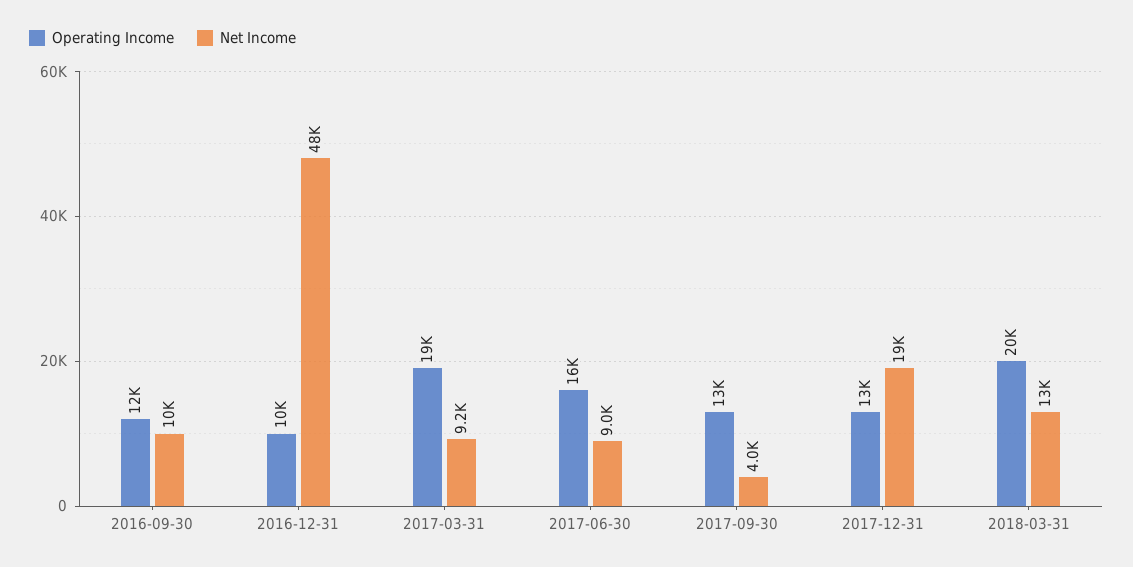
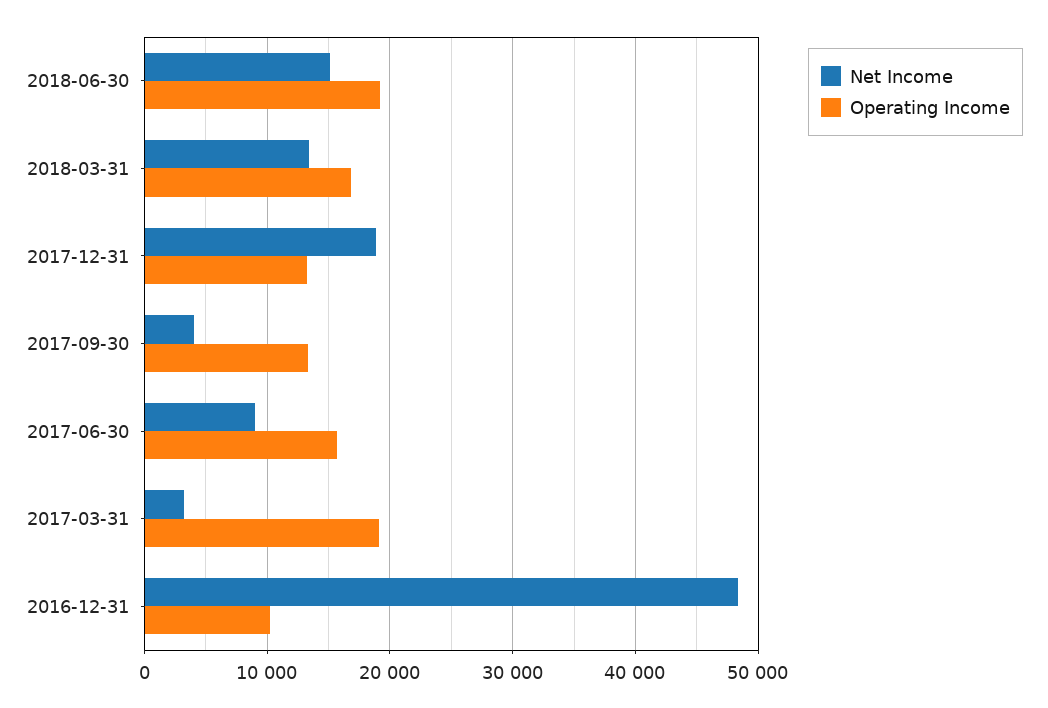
Operating Income, 2016-09-30: 12000 -> none
Net Income, 2016-09-30: 10000 -> none
Net Income, 2017-03-31: 9200 -> 3000
Operating Income, 2018-03-31: 20000 -> 17000
Net Income, 2018-06-30: none -> 15000
Operating Income, 2018-06-30: none -> 19000

